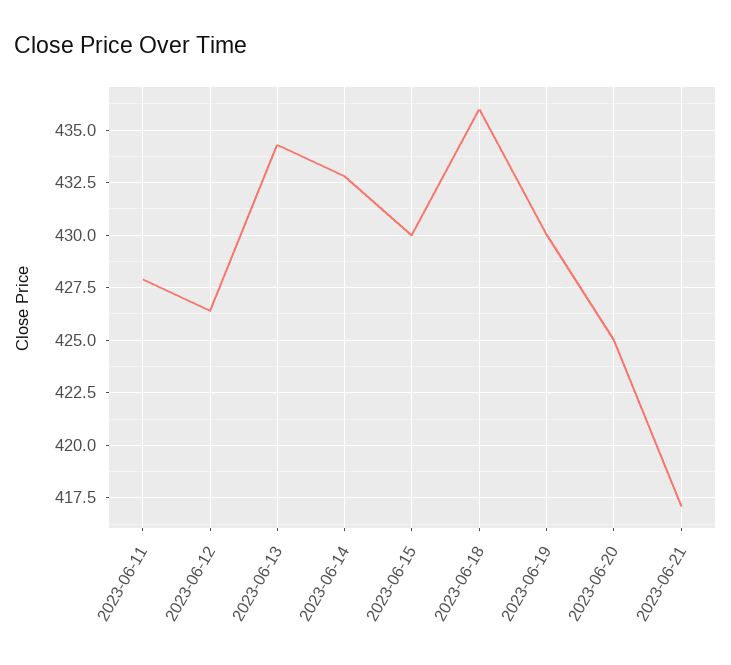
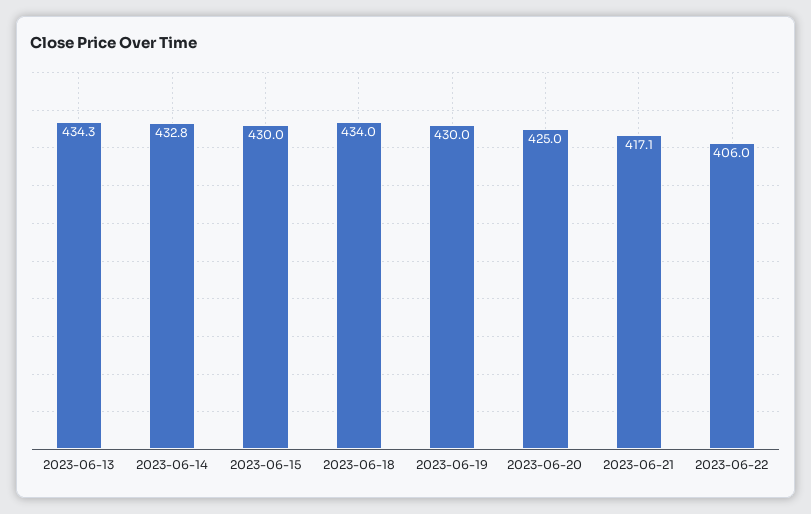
2023-06-11: 428 -> none
2023-06-12: 426.5 -> none
2023-06-18: 436 -> 434
2023-06-22: none -> 406

